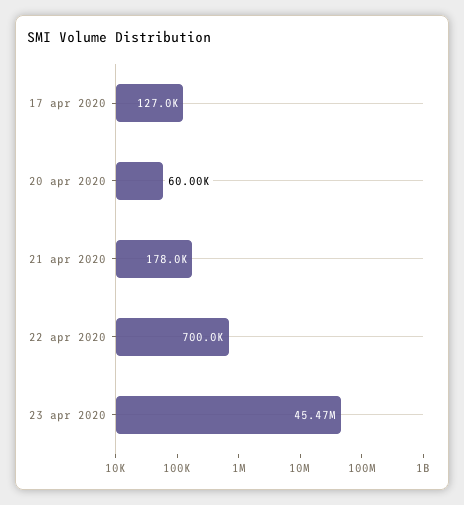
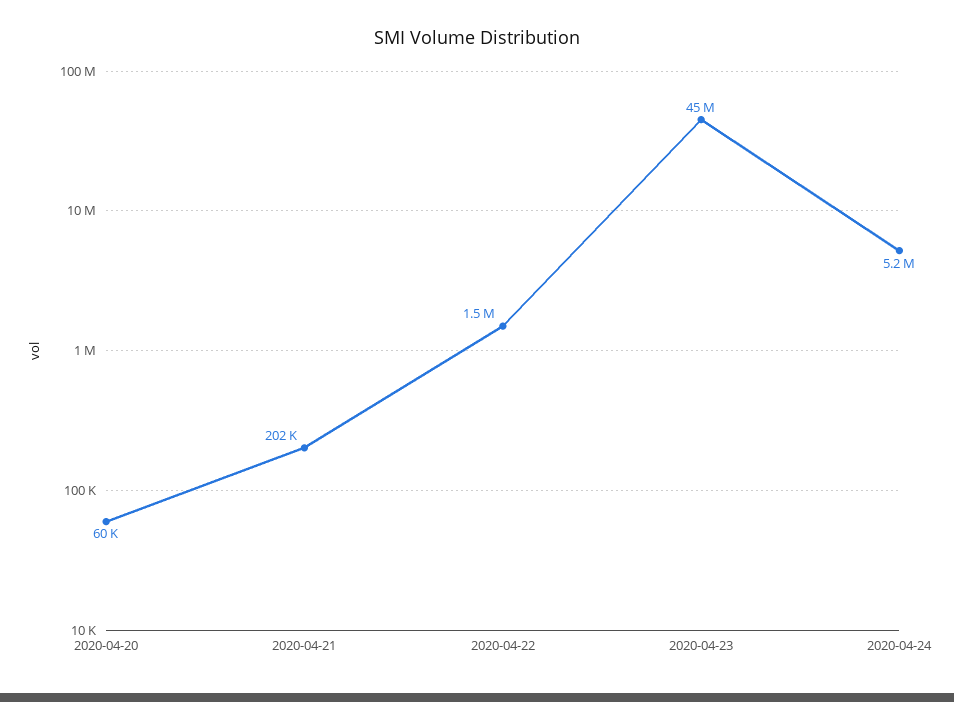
17 apr 2020: 127000 -> none
21 apr 2020: 178000 -> 202000
22 apr 2020: 700000 -> 1500000
2020-04-24: none -> 5200000

